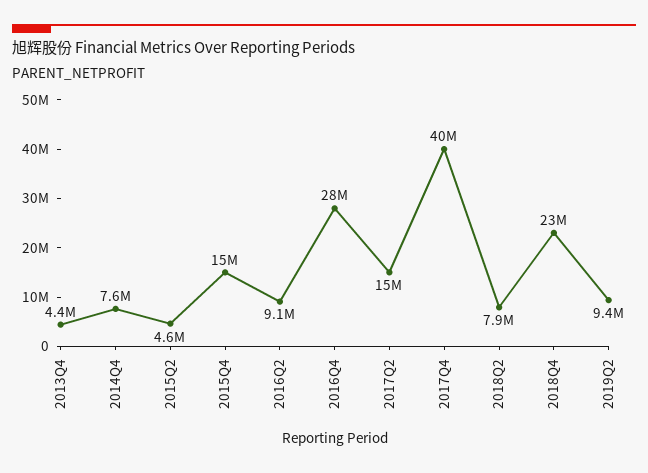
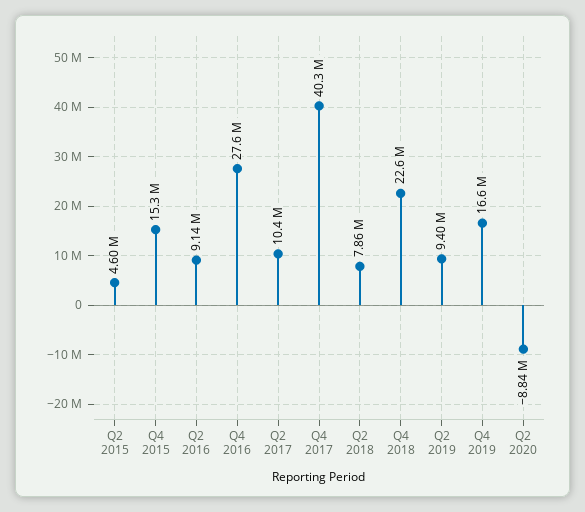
2013Q4: 4400000 -> none
2014Q4: 7600000 -> none
2017Q2: 15000000 -> 10400000
Q4 2019: none -> 16600000
Q2 2020: none -> -8840000

